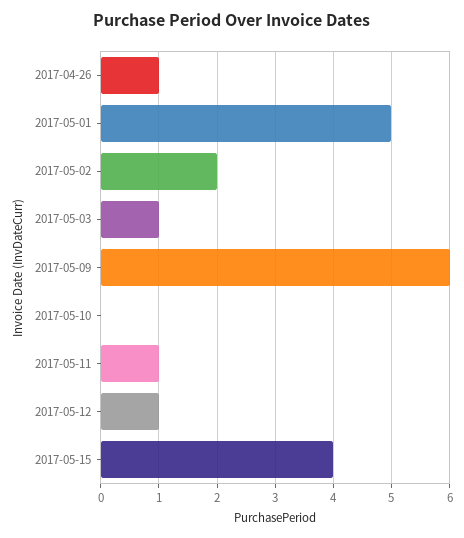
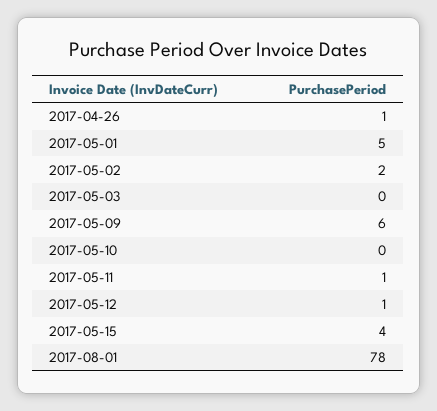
2017-05-03: 1 -> 0
2017-08-01: none -> 78

